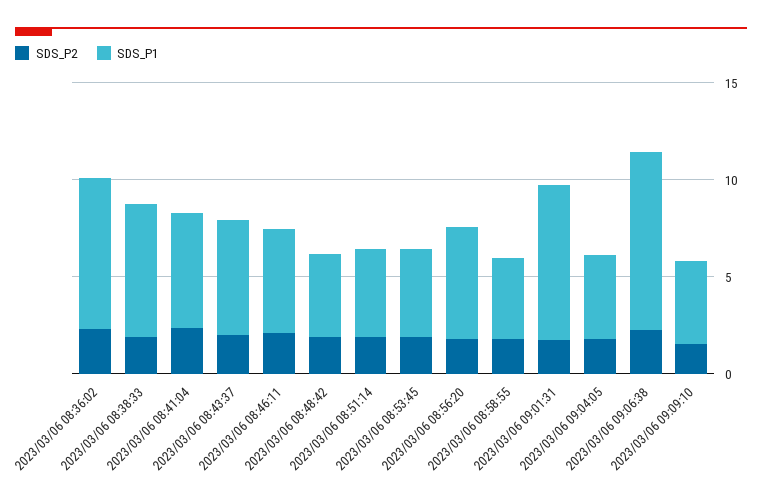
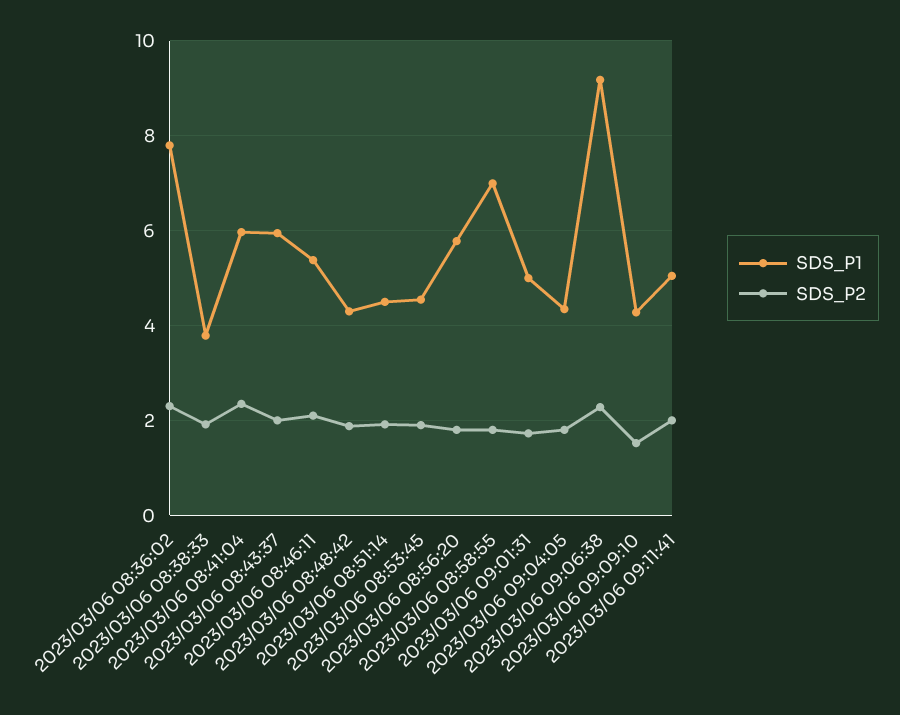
SDS_P1, 2023/03/06 08:38:33: 7 -> 3.8
SDS_P1, 2023/03/06 08:58:55: 4 -> 7
SDS_P1, 2023/03/06 09:01:31: 8 -> 5
SDS_P1, 2023/03/06 09:11:41: none -> 5
SDS_P2, 2023/03/06 09:11:41: none -> 2

